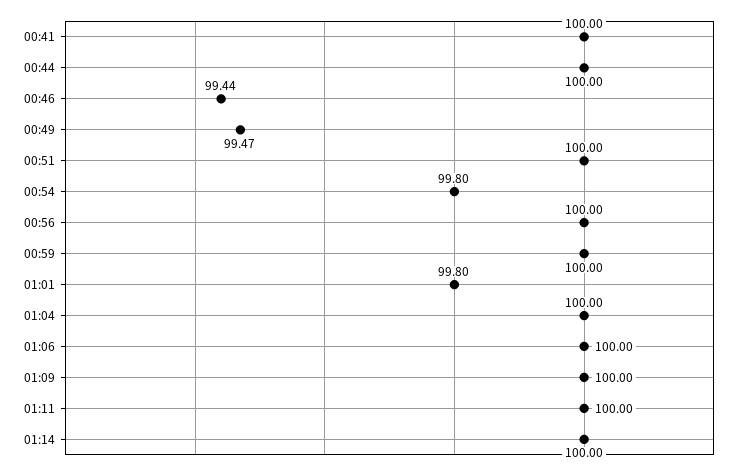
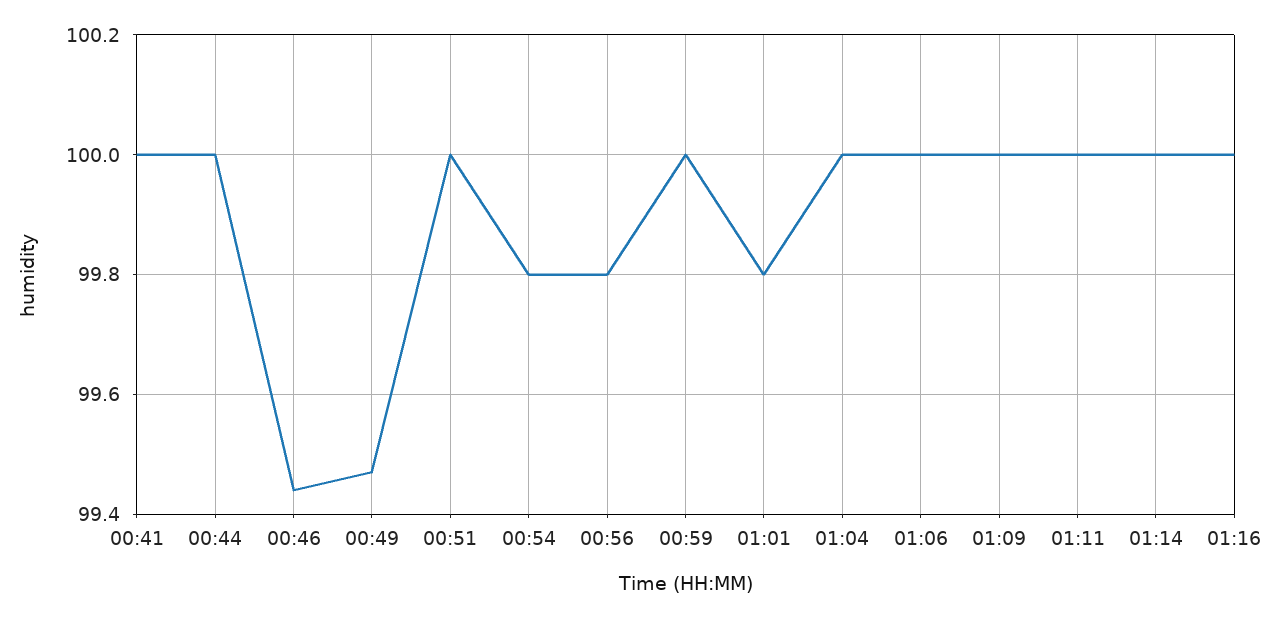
00:56: 100 -> 99.8
01:16: none -> 100

